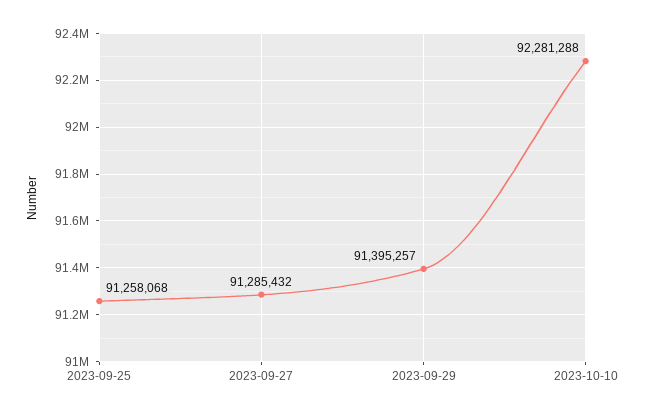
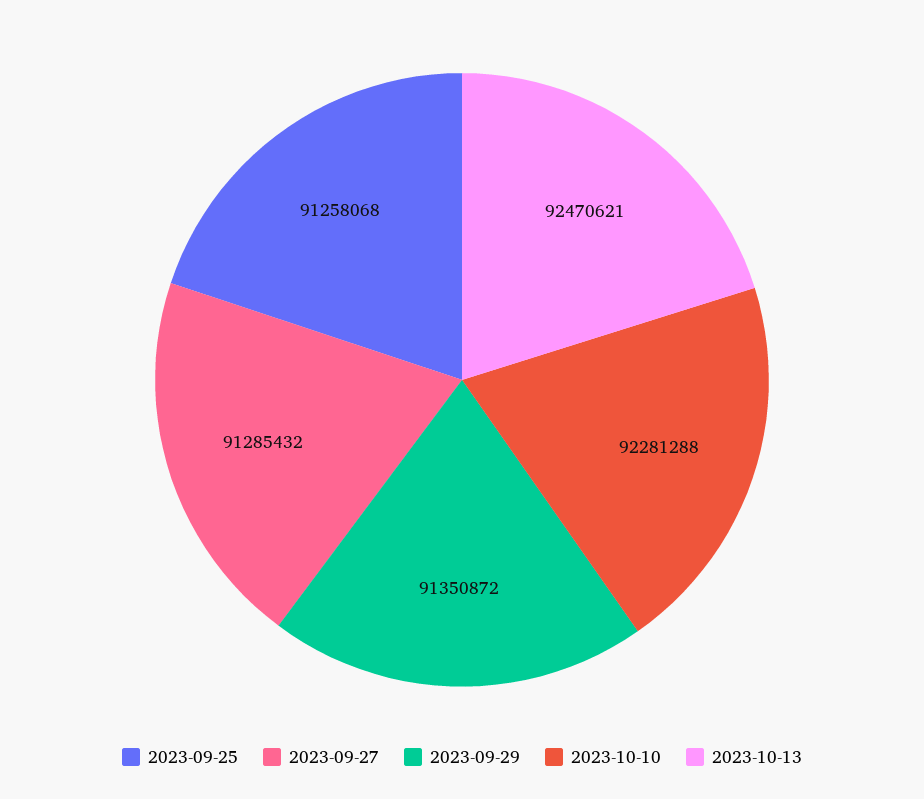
2023-09-29: 91395257 -> 91350872
2023-10-13: none -> 92470621

